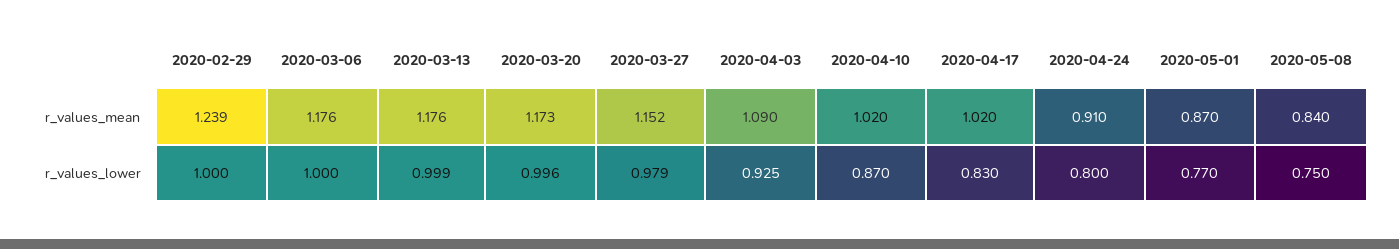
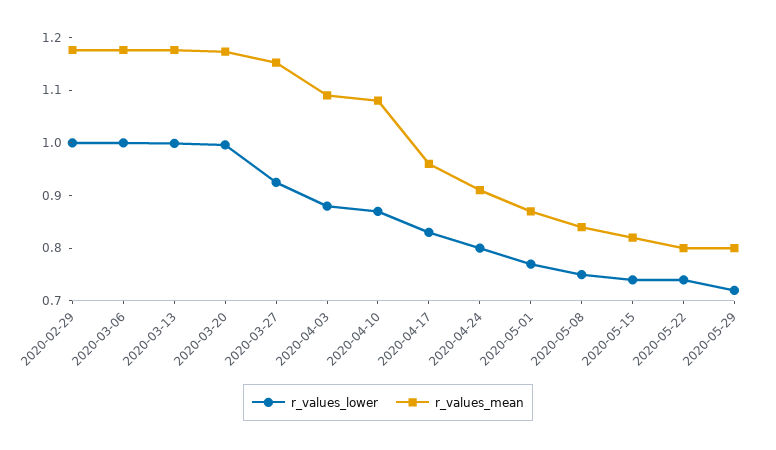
r_values_mean, 2020-02-29: 1.239 -> 1.18
r_values_mean, 2020-04-10: 1.02 -> 1.08
r_values_mean, 2020-04-17: 1.02 -> 0.96
r_values_lower, 2020-03-27: 0.979 -> 0.92
r_values_lower, 2020-04-03: 0.925 -> 0.88
r_values_lower, 2020-05-15: none -> 0.74
r_values_mean, 2020-05-15: none -> 0.82
r_values_lower, 2020-05-22: none -> 0.74
r_values_mean, 2020-05-22: none -> 0.8
r_values_lower, 2020-05-29: none -> 0.72
r_values_mean, 2020-05-29: none -> 0.8

